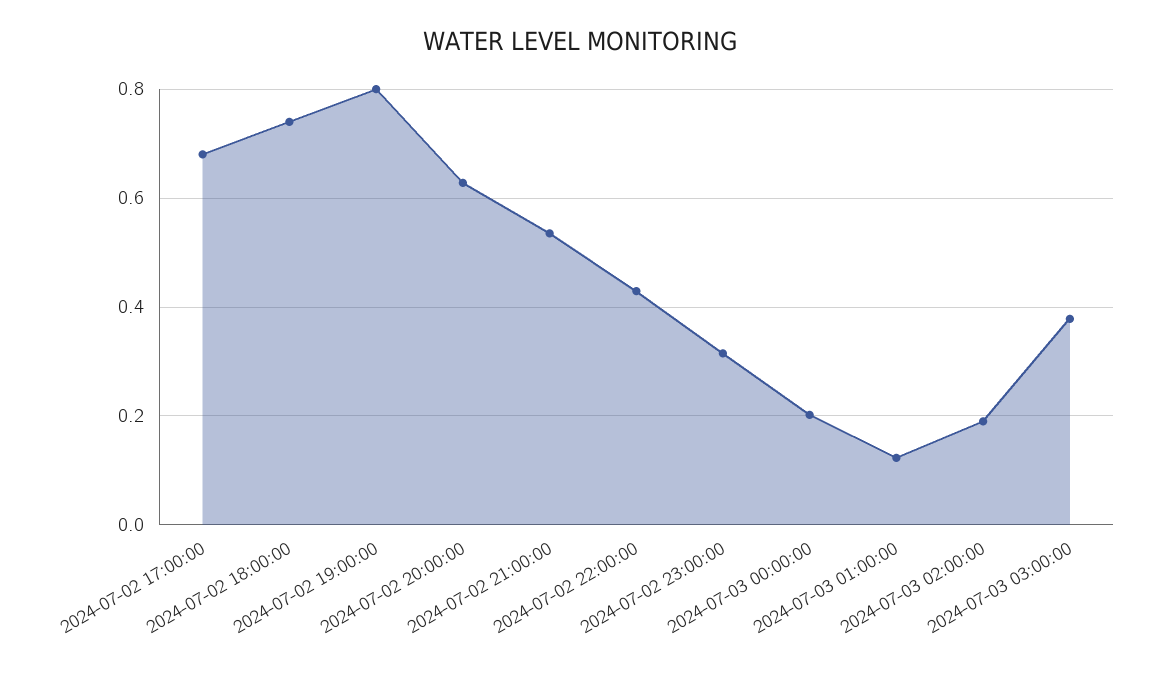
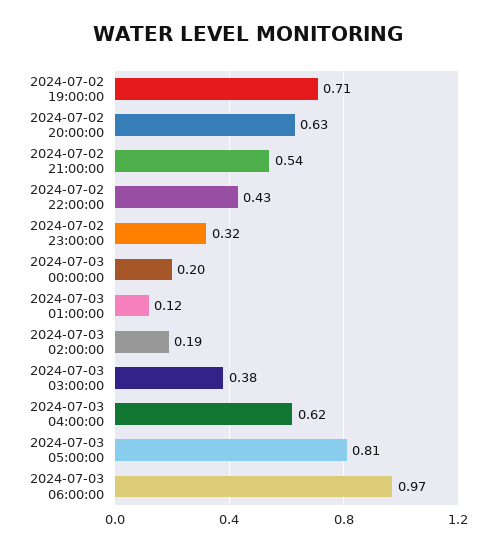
2024-07-02 17:00:00: 0.68 -> none
2024-07-02 18:00:00: 0.74 -> none
2024-07-02 19:00:00: 0.8 -> 0.71
2024-07-03 04:00:00: none -> 0.62
2024-07-03 05:00:00: none -> 0.81
2024-07-03 06:00:00: none -> 0.97

